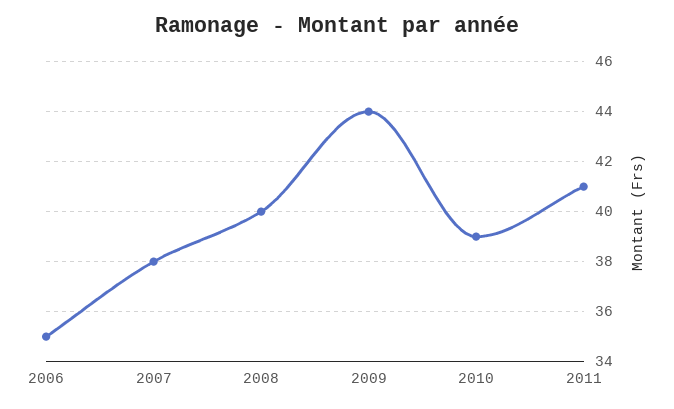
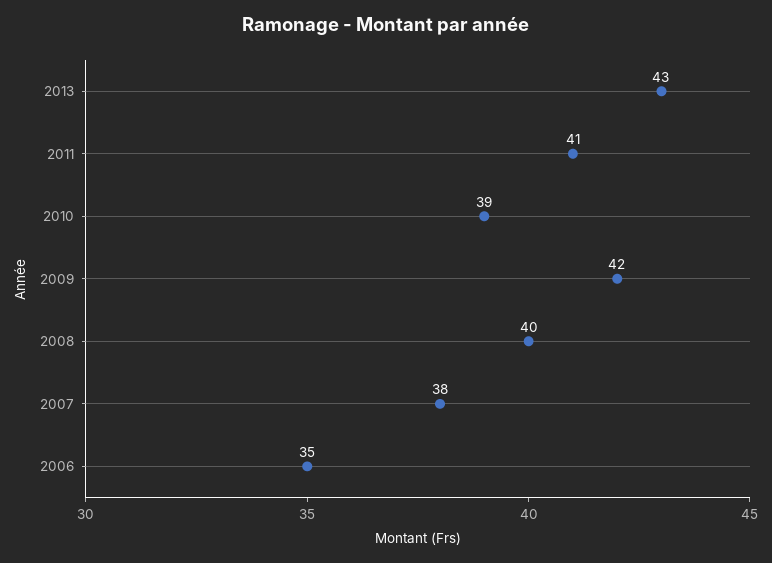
2009: 44 -> 42
2013: none -> 43

